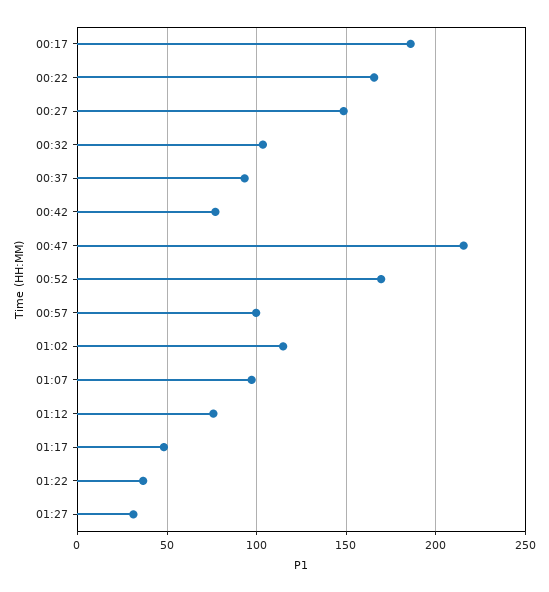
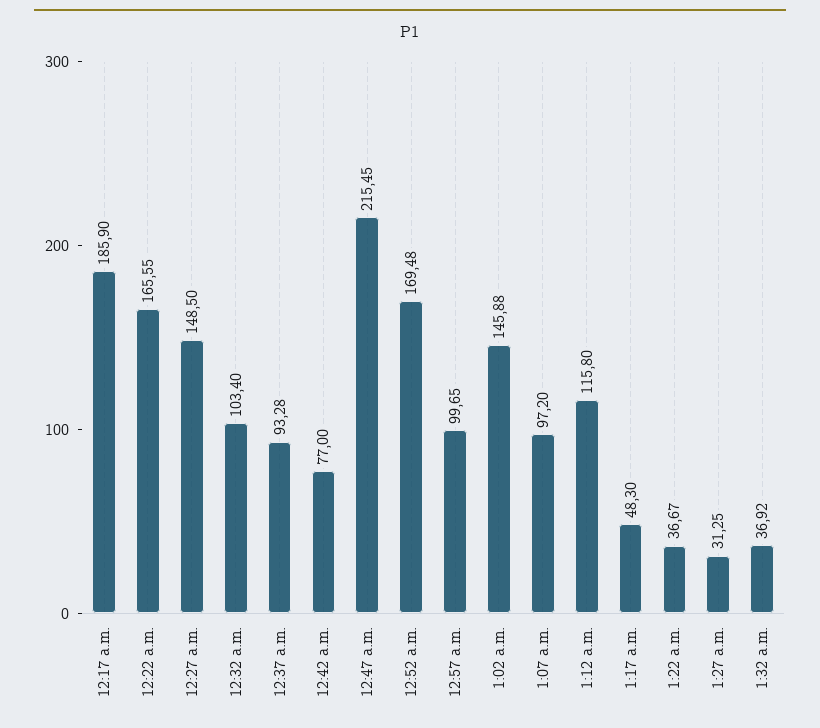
01:02: 115 -> 145.88
01:12: 75 -> 115.8
1:32 a.m.: none -> 36.92

